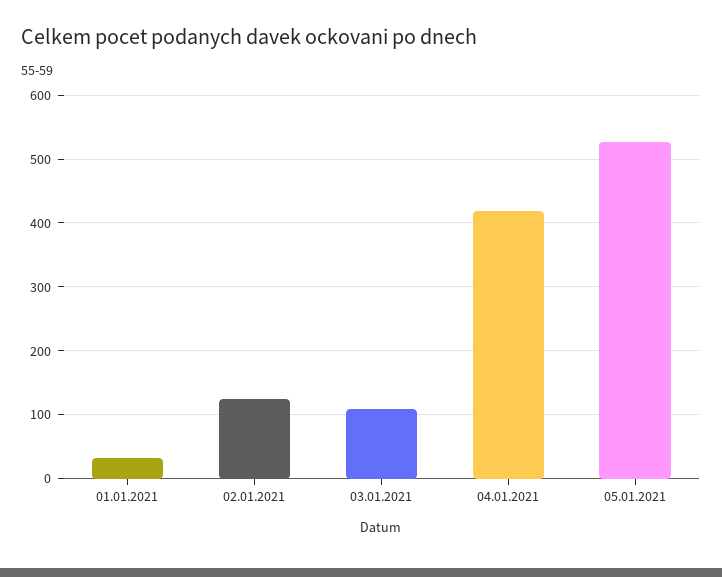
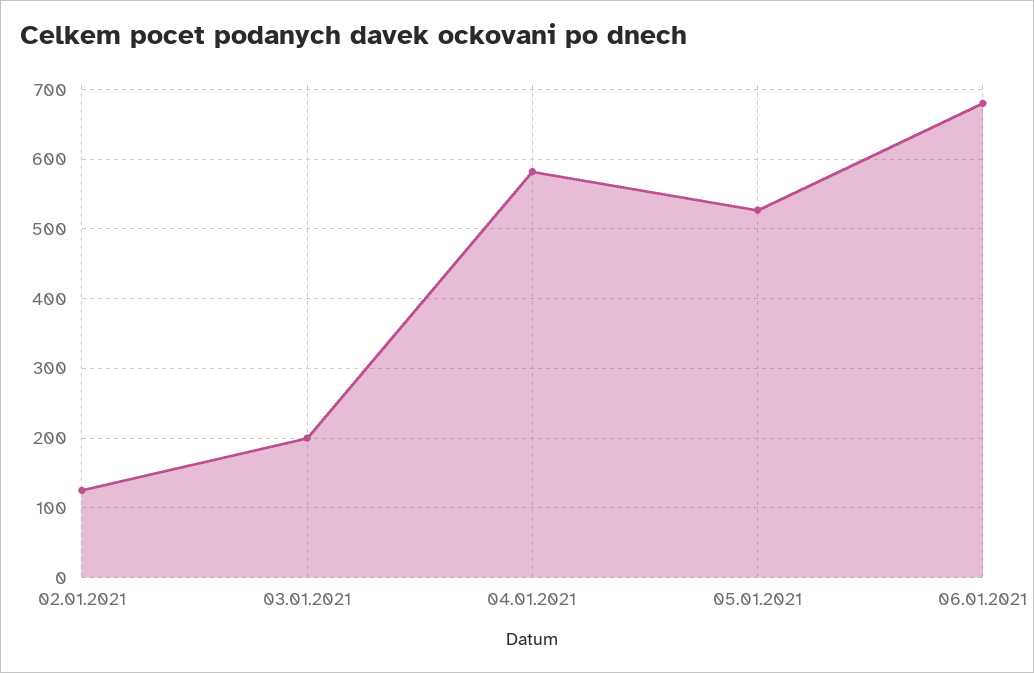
01.01.2021: 30 -> none
03.01.2021: 110 -> 200
04.01.2021: 420 -> 580
06.01.2021: none -> 680

